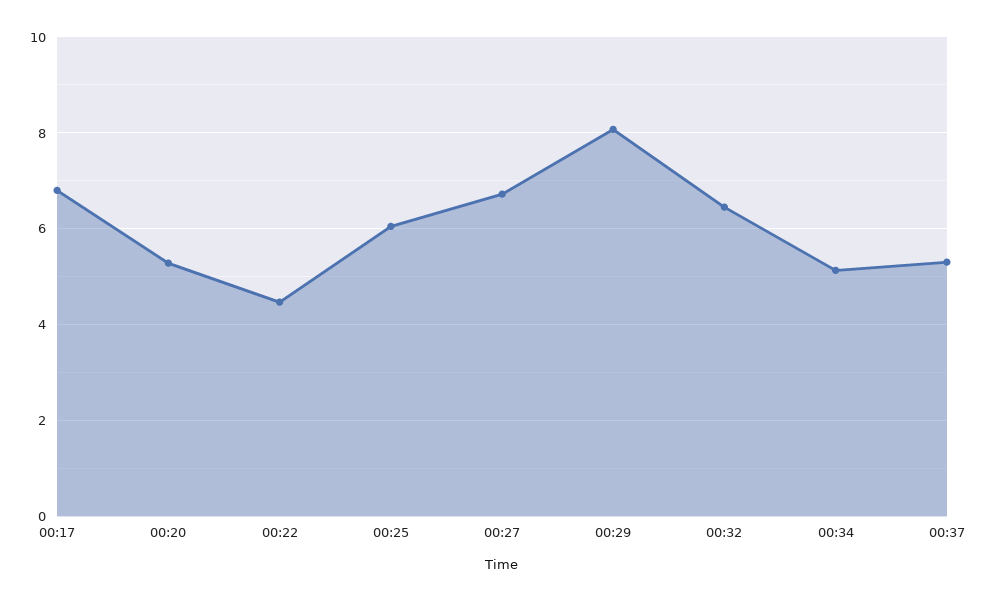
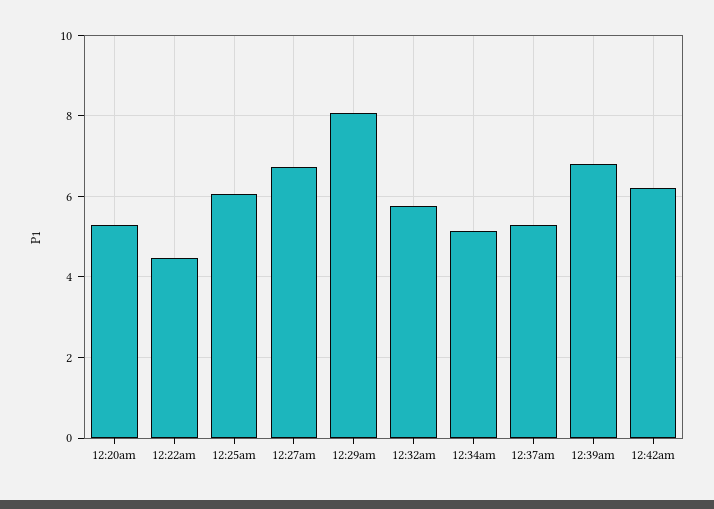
00:17: 6.8 -> none
00:32: 6.4 -> 5.8
12:39am: none -> 6.8
12:42am: none -> 6.2

